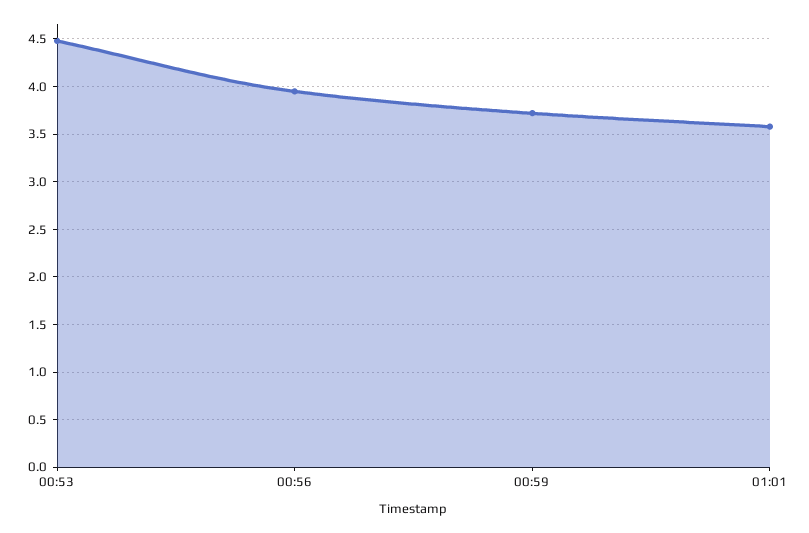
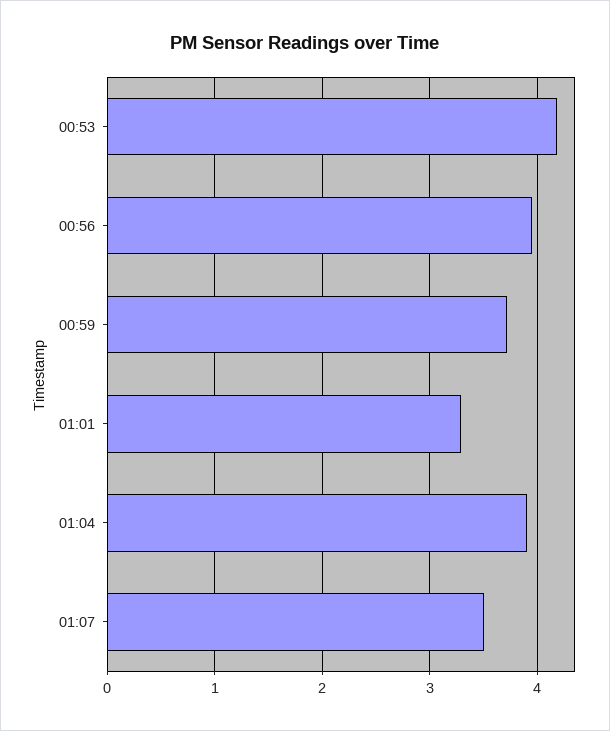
00:53: 4.5 -> 4.2
01:01: 3.6 -> 3.3
01:04: none -> 3.9
01:07: none -> 3.5

